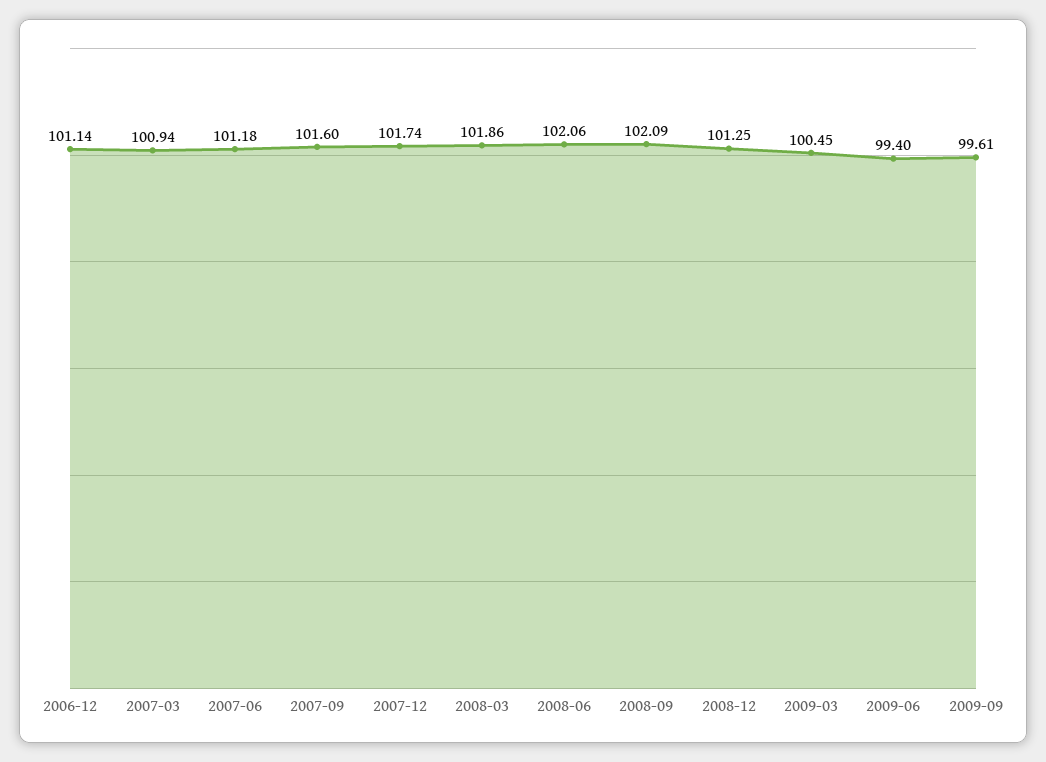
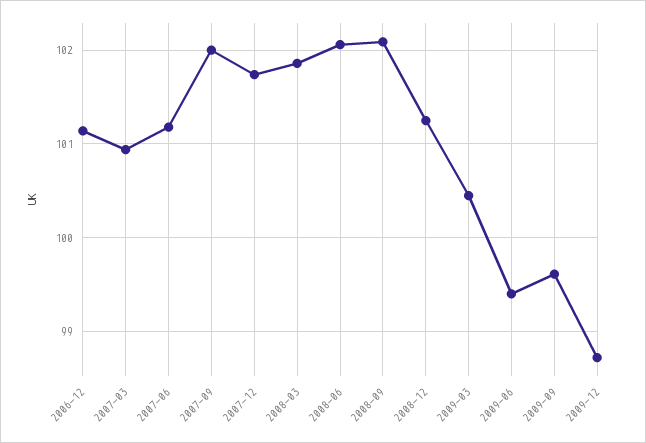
2007-09: 101.6 -> 102
2009-12: none -> 98.7

